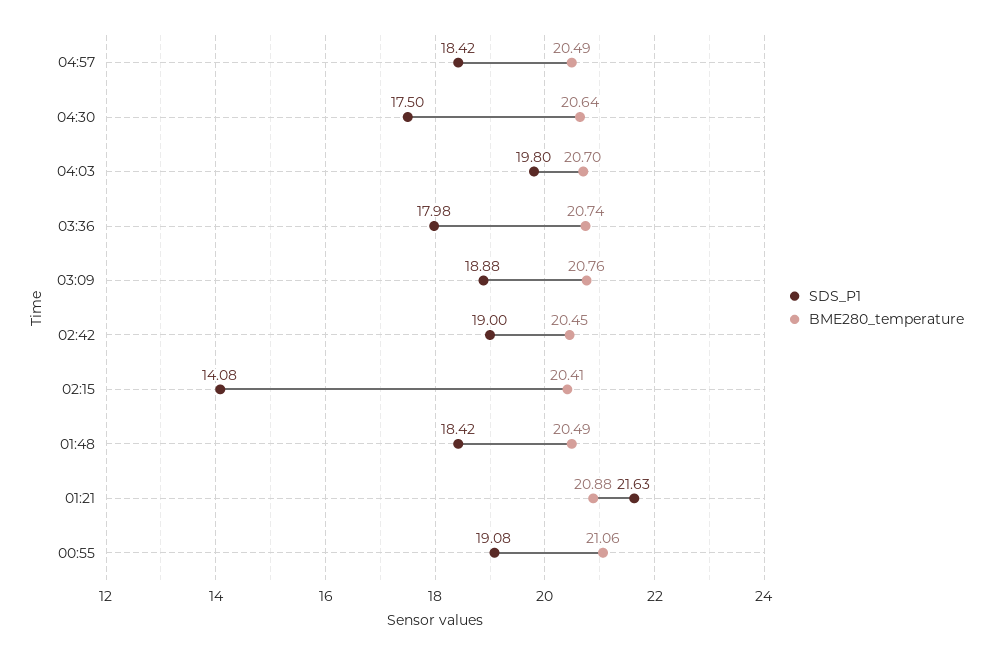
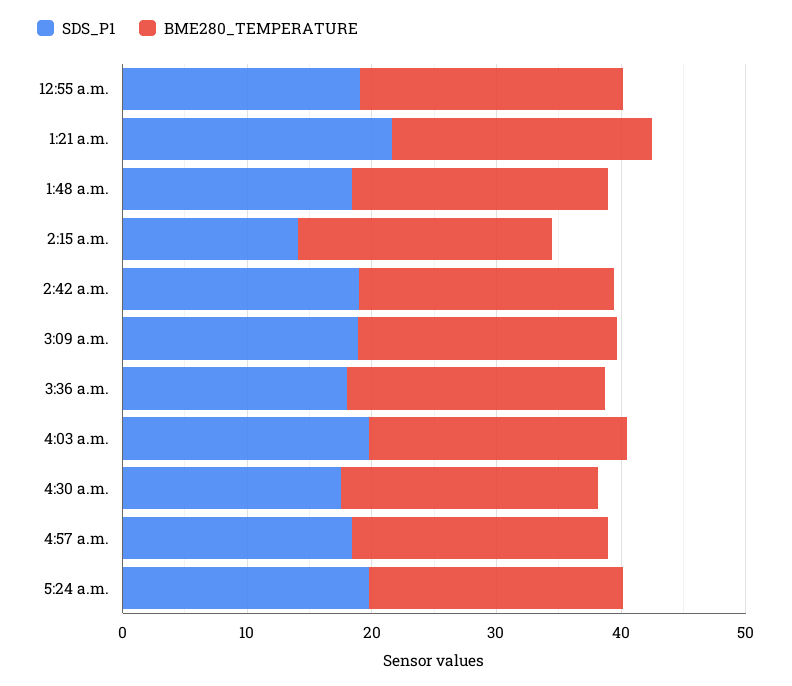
SDS_P1, 5:24 a.m.: none -> 20
BME280_temperature, 5:24 a.m.: none -> 20

